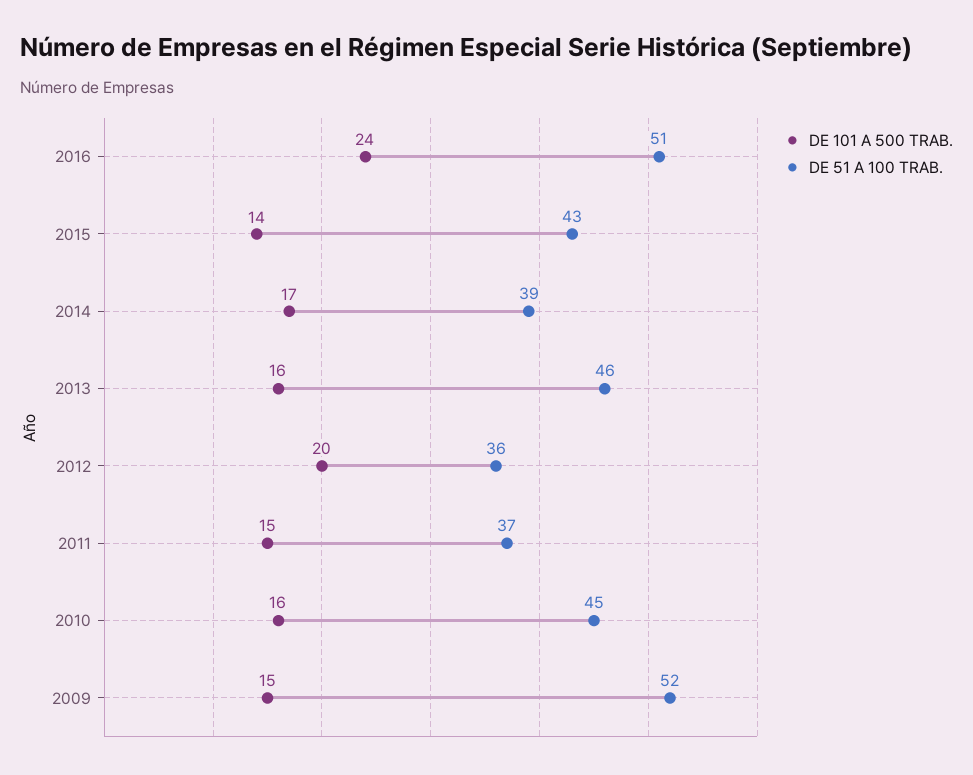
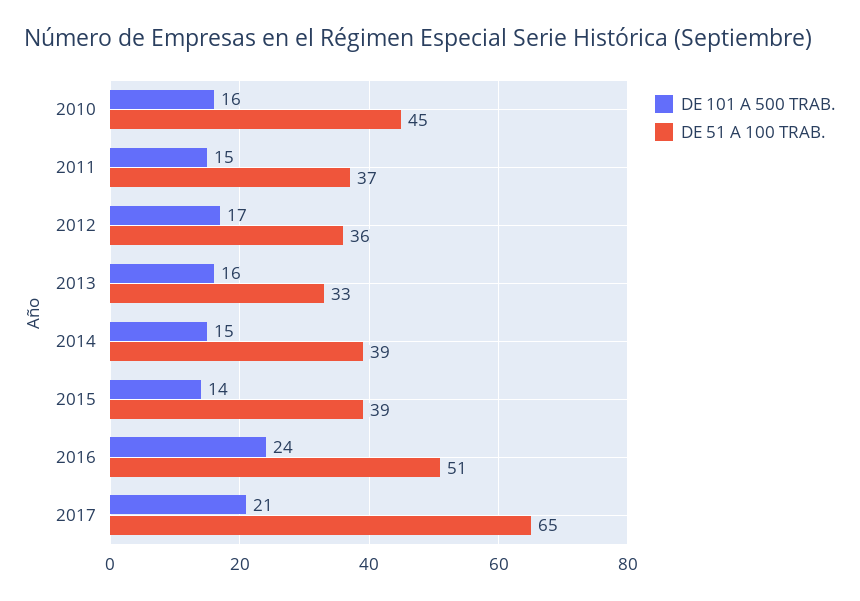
DE 51 A 100 TRAB., 2015: 43 -> 39
DE 101 A 500 TRAB., 2014: 17 -> 15
DE 51 A 100 TRAB., 2013: 46 -> 33
DE 101 A 500 TRAB., 2012: 20 -> 17
DE 101 A 500 TRAB., 2009: 15 -> none
DE 51 A 100 TRAB., 2009: 52 -> none
DE 101 A 500 TRAB., 2017: none -> 21
DE 51 A 100 TRAB., 2017: none -> 65

